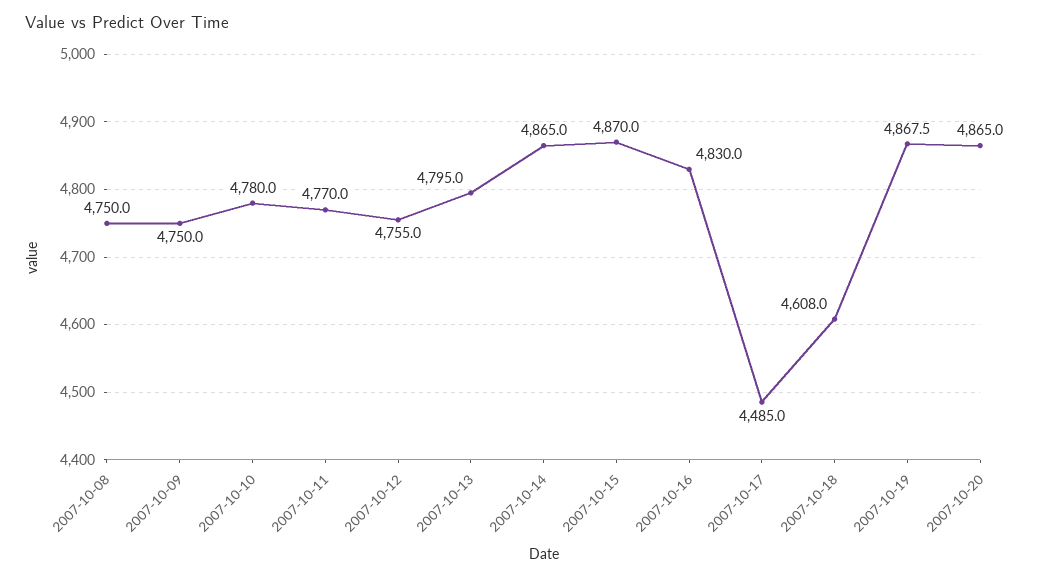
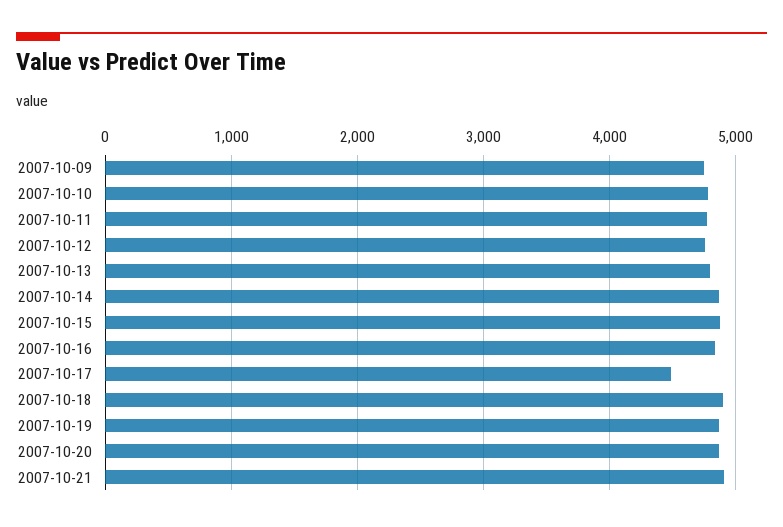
2007-10-08: 4750 -> none
2007-10-18: 4608 -> 4900
2007-10-21: none -> 4900

